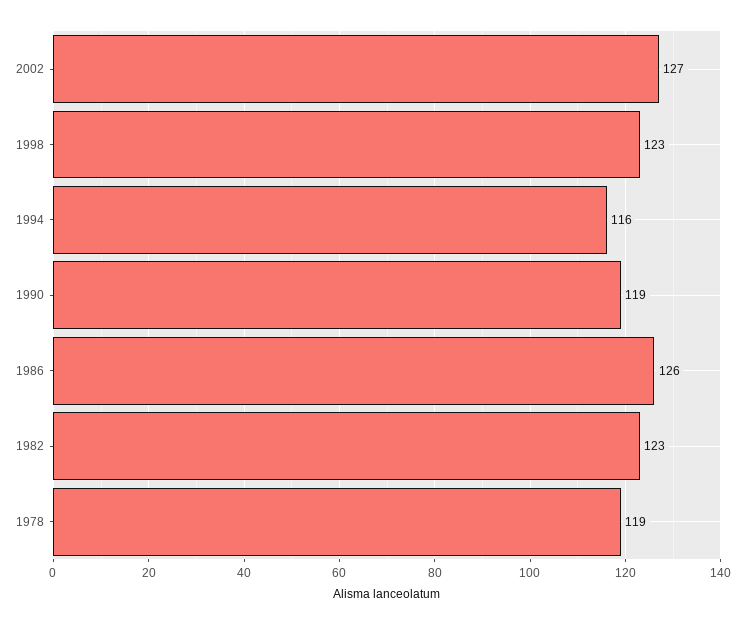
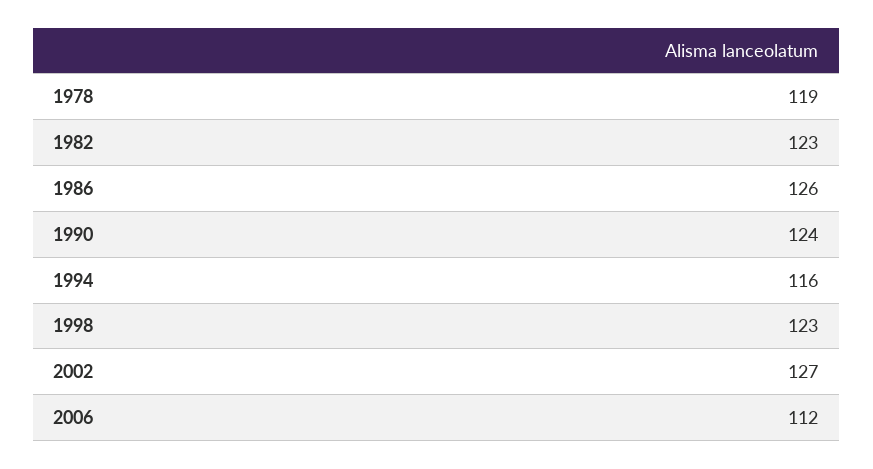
1990: 119 -> 124
2006: none -> 112

